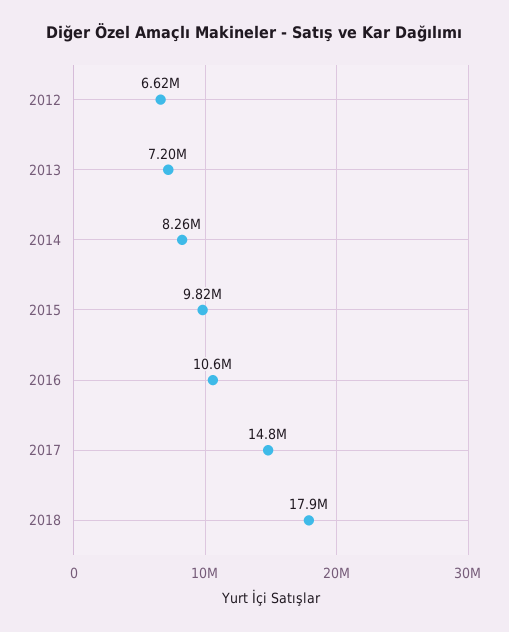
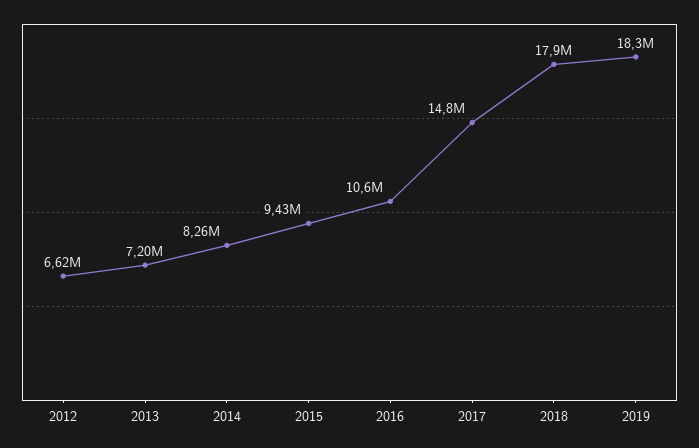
2015: 9820000 -> 9430000
2019: none -> 18300000

